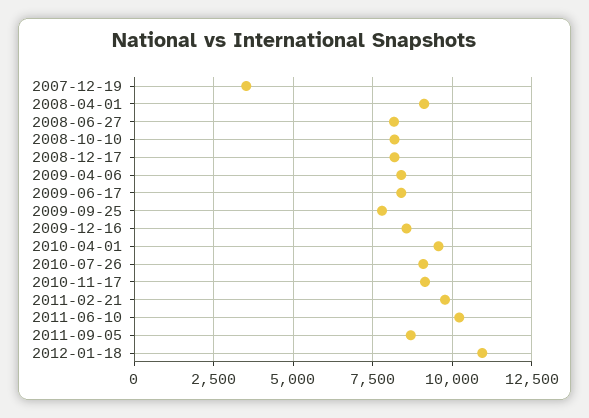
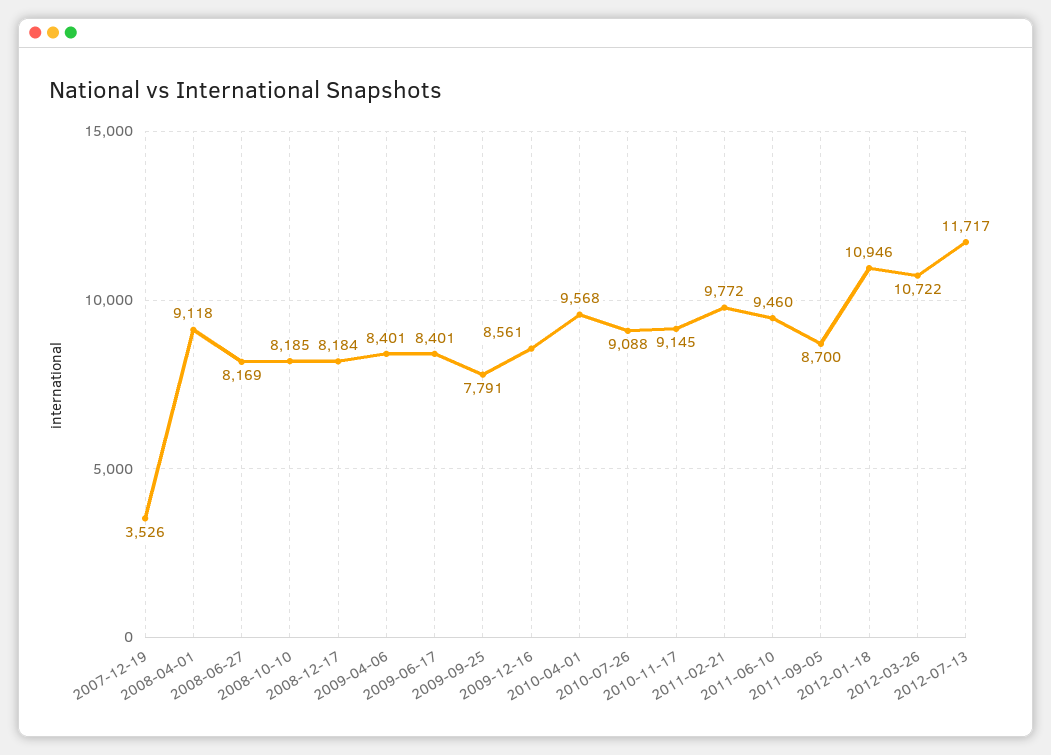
2011-06-10: 10250 -> 9460
2012-03-26: none -> 10722
2012-07-13: none -> 11717

